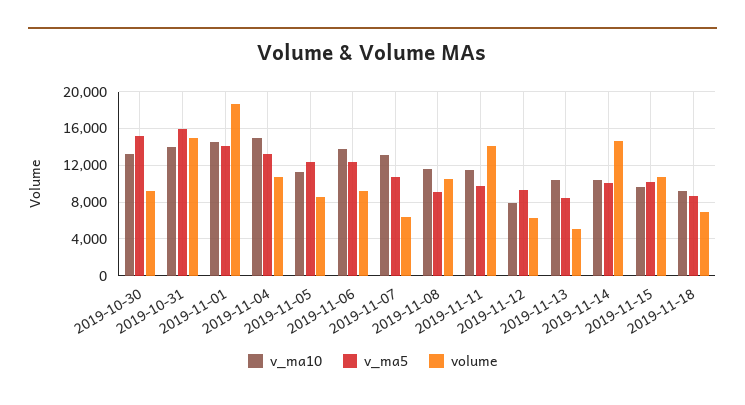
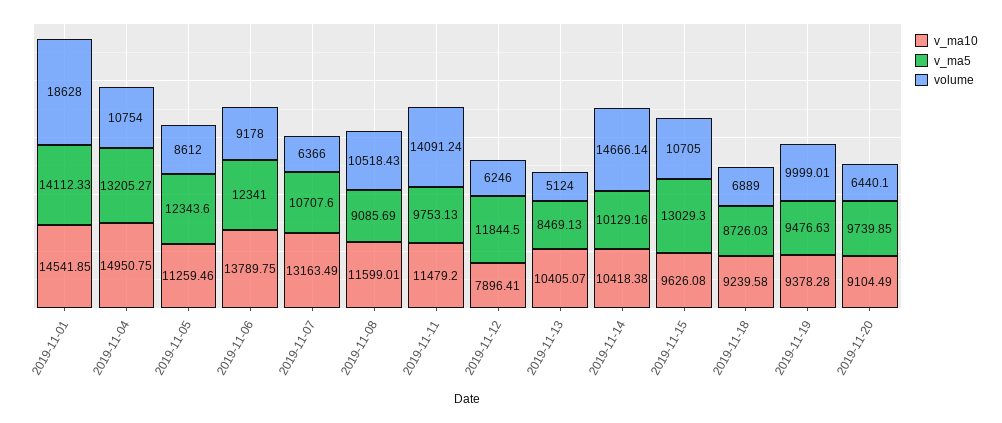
v_ma10, 2019-10-30: 13000 -> none
v_ma5, 2019-10-30: 15000 -> none
volume, 2019-10-30: 9000 -> none
v_ma10, 2019-10-31: 14000 -> none
v_ma5, 2019-10-31: 16000 -> none
volume, 2019-10-31: 15000 -> none
v_ma5, 2019-11-12: 9000 -> 11844.5
v_ma5, 2019-11-15: 10000 -> 13029.3
v_ma10, 2019-11-19: none -> 9378.28
v_ma5, 2019-11-19: none -> 9476.63
volume, 2019-11-19: none -> 9999.01
v_ma10, 2019-11-20: none -> 9104.49
v_ma5, 2019-11-20: none -> 9739.85
volume, 2019-11-20: none -> 6440.1

